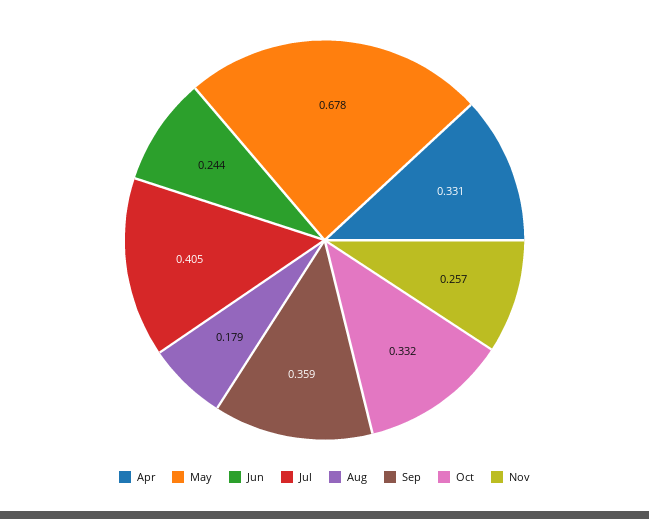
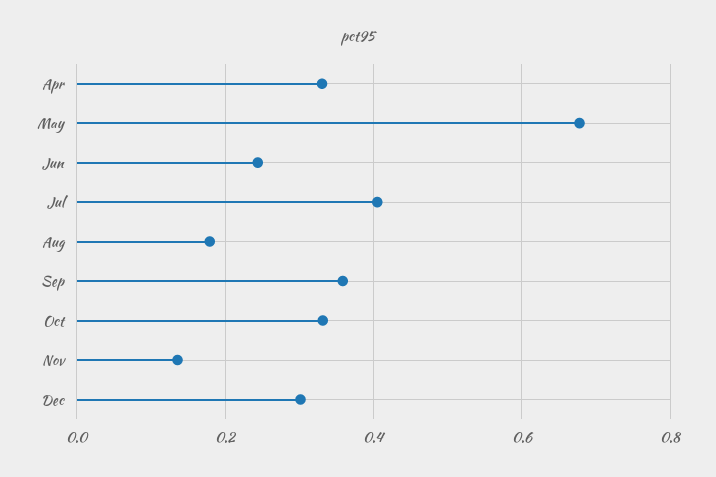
Nov: 0.257 -> 0.14
Dec: none -> 0.3

